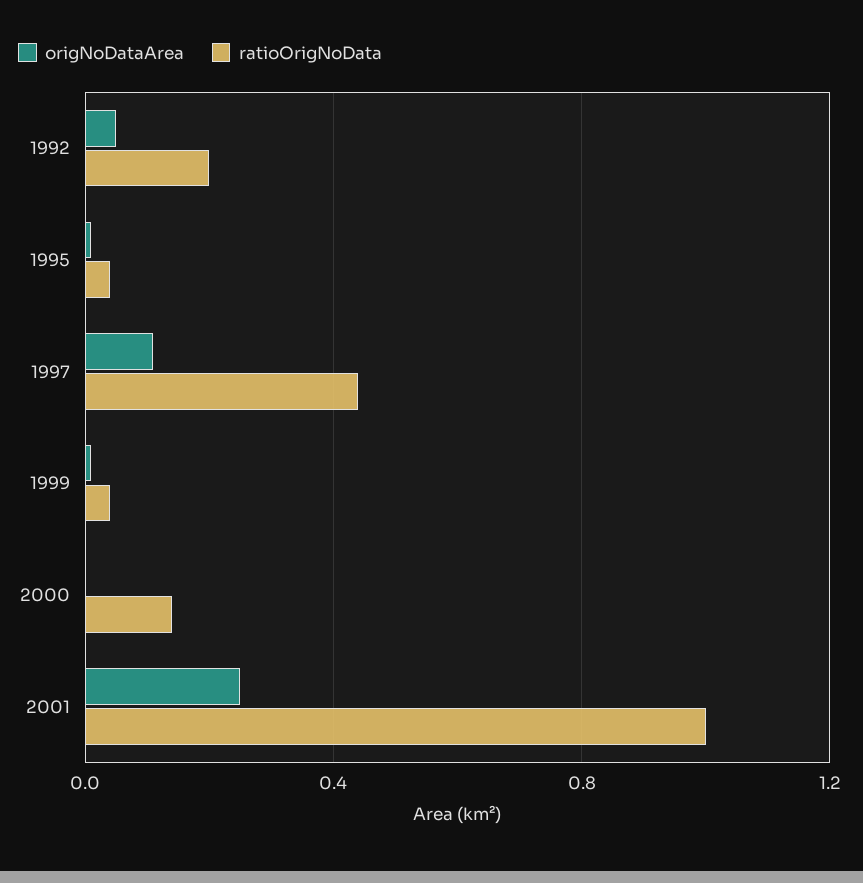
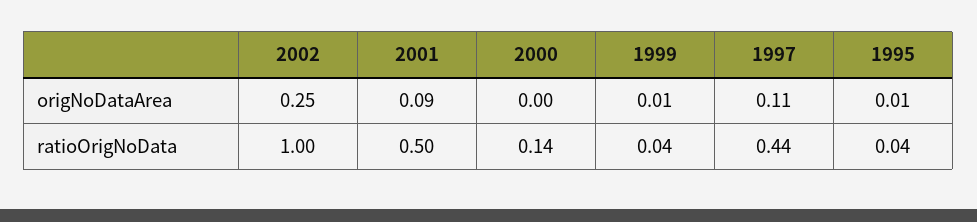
origNoDataArea, 1992: 0.05 -> none
ratioOrigNoData, 1992: 0.2 -> none
origNoDataArea, 2001: 0.25 -> 0.09
ratioOrigNoData, 2001: 1 -> 0.5
origNoDataArea, 2002: none -> 0.25
ratioOrigNoData, 2002: none -> 1

